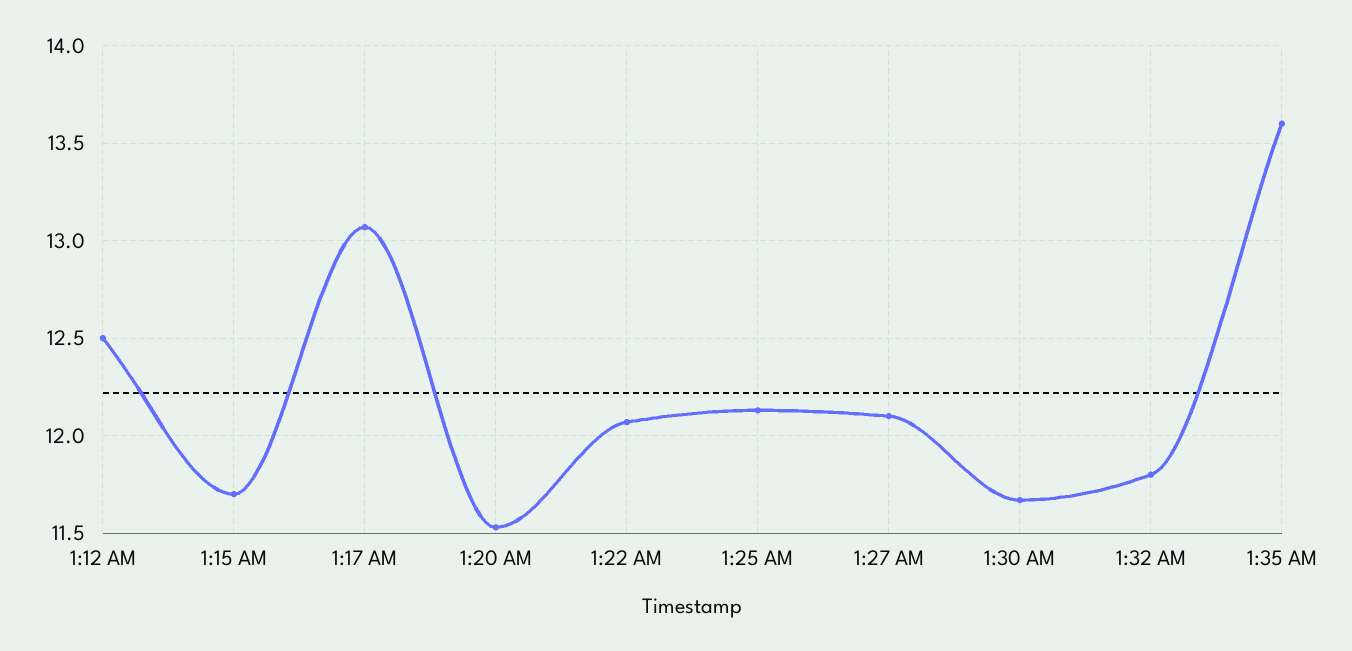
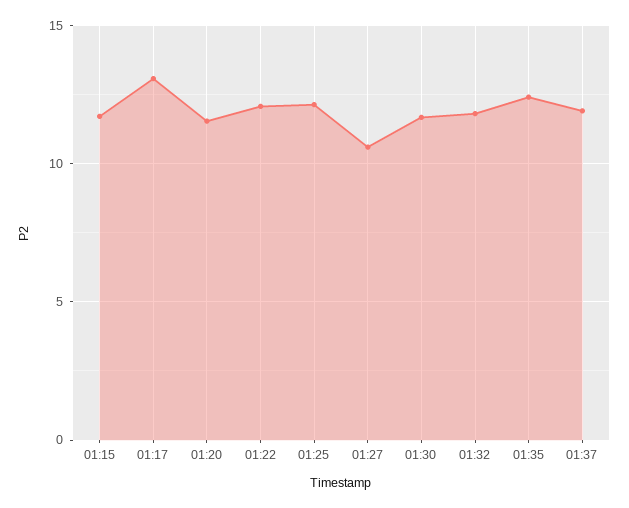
1:12 AM: 12.5 -> none
1:27 AM: 12.1 -> 10.5
1:35 AM: 13.6 -> 12.5
01:37: none -> 12

